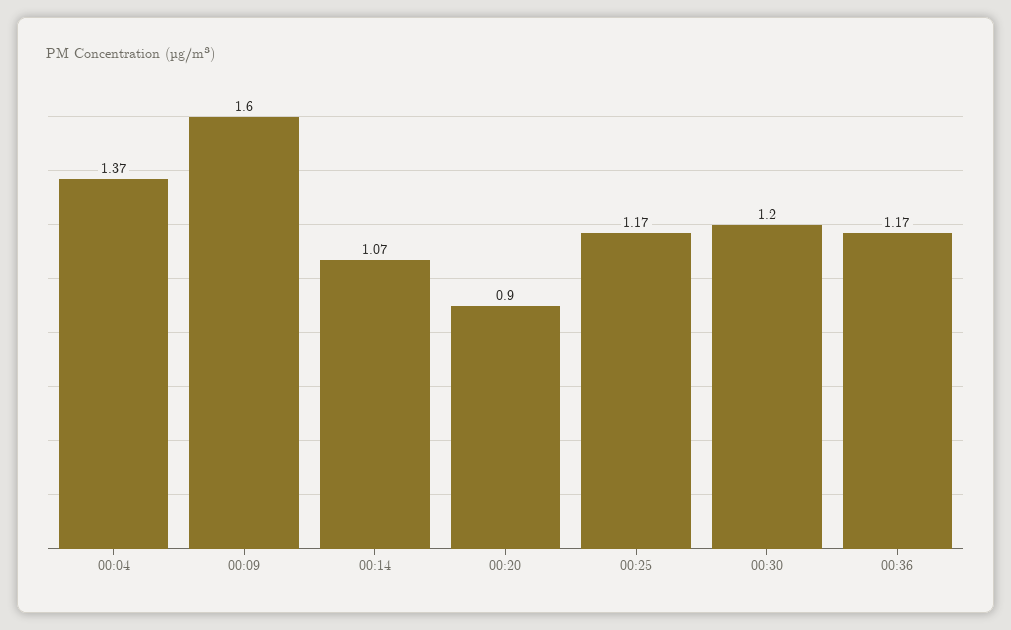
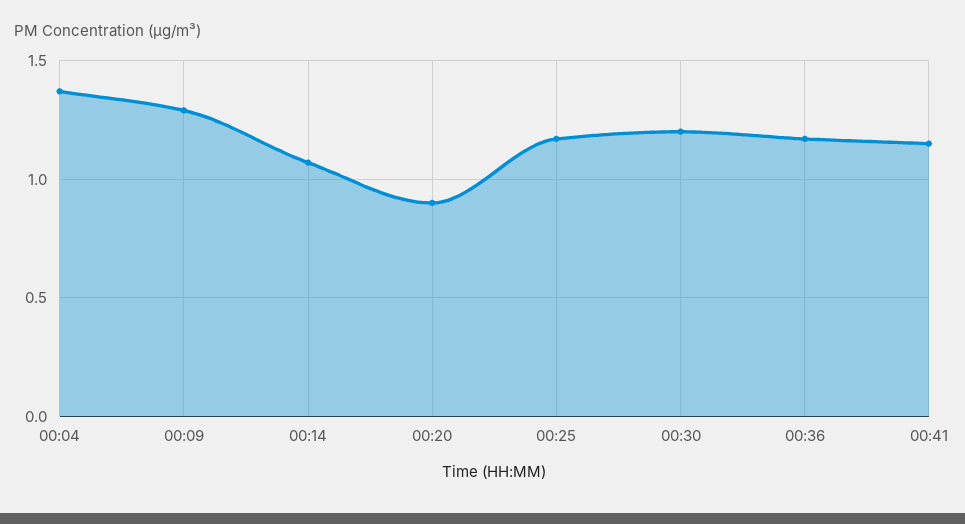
00:09: 1.6 -> 1.3
00:41: none -> 1.15

